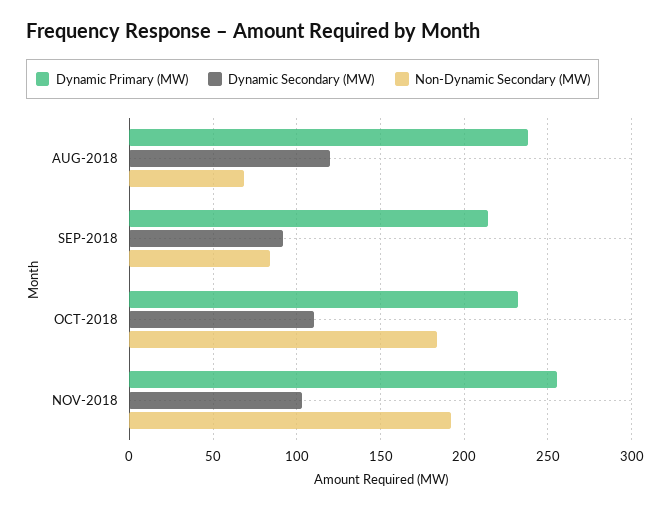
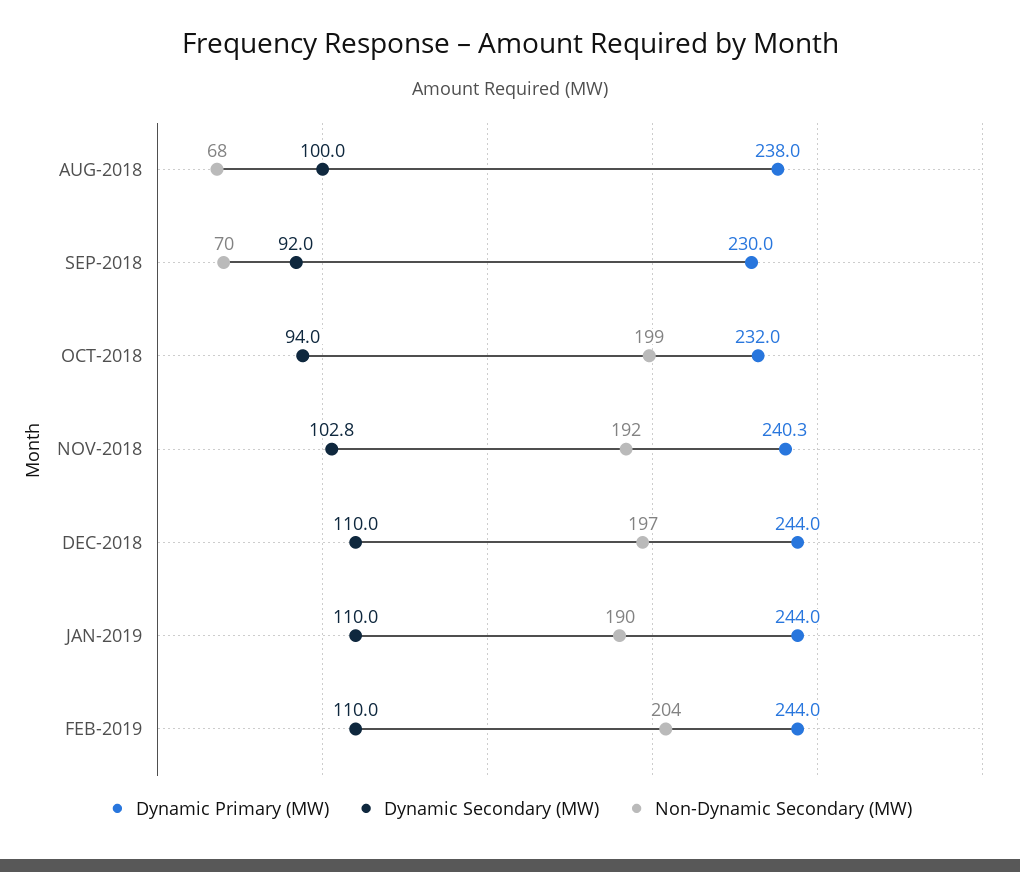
Dynamic Secondary (MW), AUG-2018: 120 -> 100
Dynamic Primary (MW), SEP-2018: 215 -> 230
Non-Dynamic Secondary (MW), SEP-2018: 85 -> 70
Dynamic Secondary (MW), OCT-2018: 110 -> 94
Non-Dynamic Secondary (MW), OCT-2018: 185 -> 199
Dynamic Primary (MW), NOV-2018: 255 -> 240.3
Dynamic Primary (MW), DEC-2018: none -> 244
Dynamic Secondary (MW), DEC-2018: none -> 110
Non-Dynamic Secondary (MW), DEC-2018: none -> 197
Dynamic Primary (MW), JAN-2019: none -> 244
Dynamic Secondary (MW), JAN-2019: none -> 110
Non-Dynamic Secondary (MW), JAN-2019: none -> 190
Dynamic Primary (MW), FEB-2019: none -> 244
Dynamic Secondary (MW), FEB-2019: none -> 110
Non-Dynamic Secondary (MW), FEB-2019: none -> 204

